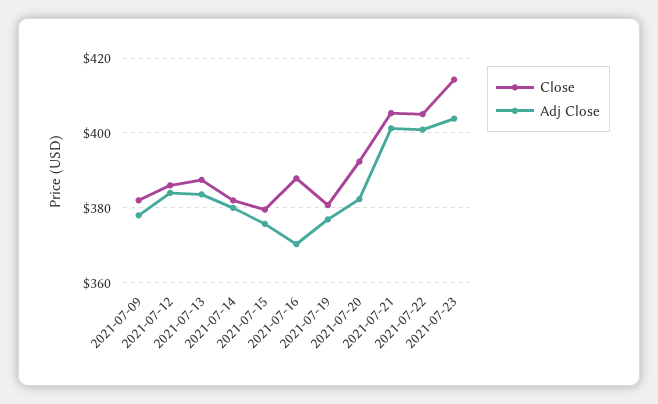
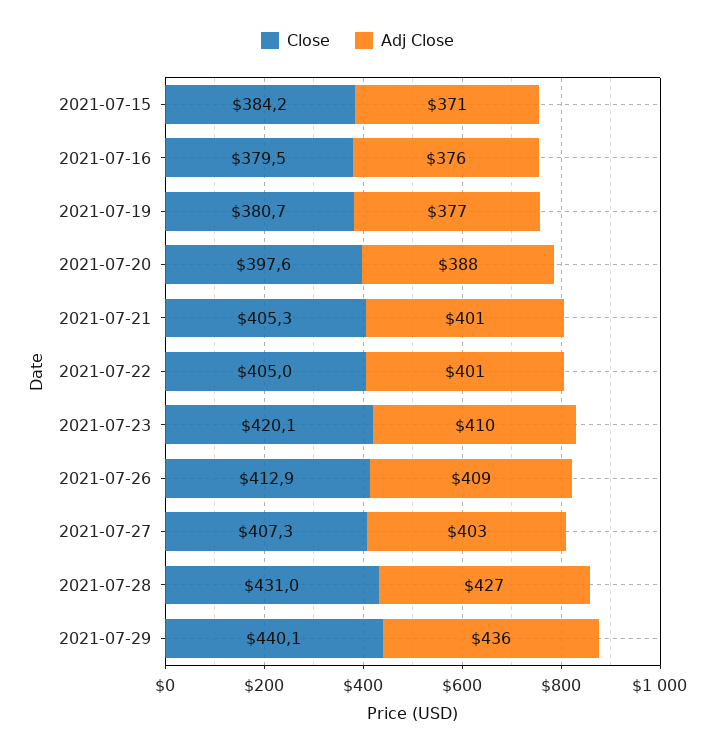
Close, 2021-07-09: 382 -> none
Adj Close, 2021-07-09: 378 -> none
Close, 2021-07-12: 386 -> none
Adj Close, 2021-07-12: 384 -> none
Close, 2021-07-13: 388 -> none
Adj Close, 2021-07-13: 384 -> none
Close, 2021-07-14: 382 -> none
Adj Close, 2021-07-14: 380 -> none
Close, 2021-07-15: 380 -> 384.2
Adj Close, 2021-07-15: 376 -> 371
Close, 2021-07-16: 388 -> 379.5
Adj Close, 2021-07-16: 370 -> 376
Close, 2021-07-20: 392 -> 397.6
Adj Close, 2021-07-20: 382 -> 388
Close, 2021-07-23: 414 -> 420.1
Adj Close, 2021-07-23: 404 -> 410
Close, 2021-07-26: none -> 412.9
Adj Close, 2021-07-26: none -> 409
Close, 2021-07-27: none -> 407.3
Adj Close, 2021-07-27: none -> 403
Close, 2021-07-28: none -> 431
Adj Close, 2021-07-28: none -> 427
Close, 2021-07-29: none -> 440.1
Adj Close, 2021-07-29: none -> 436

